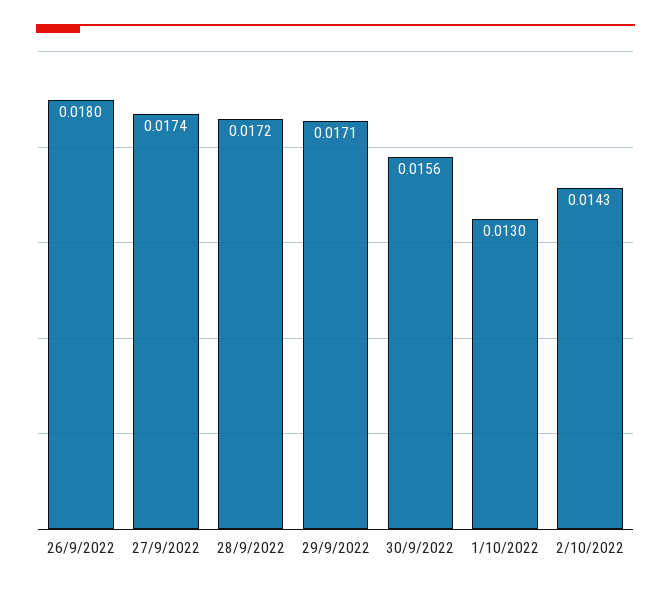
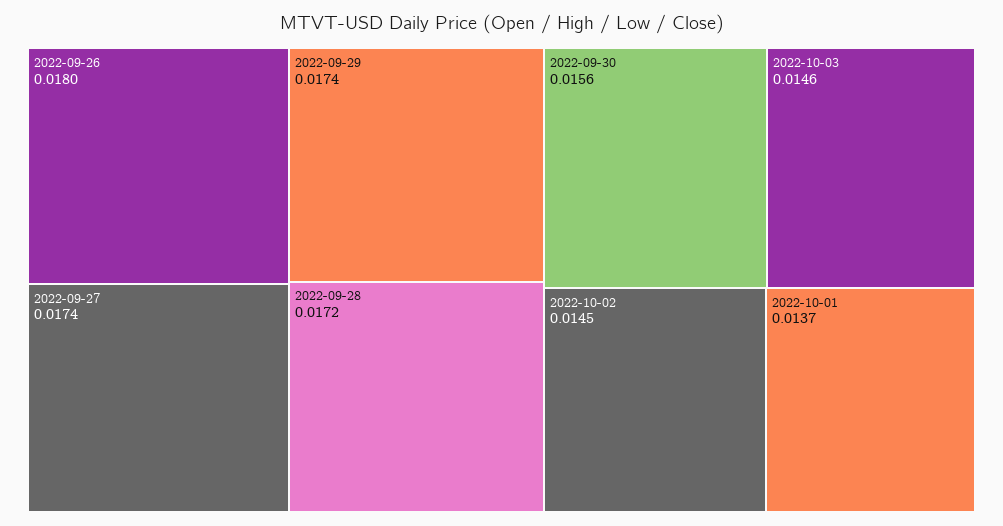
29/9/2022: 0.0171 -> 0.0174
1/10/2022: 0.013 -> 0.0137
2/10/2022: 0.0143 -> 0.0145
2022-10-03: none -> 0.0146

